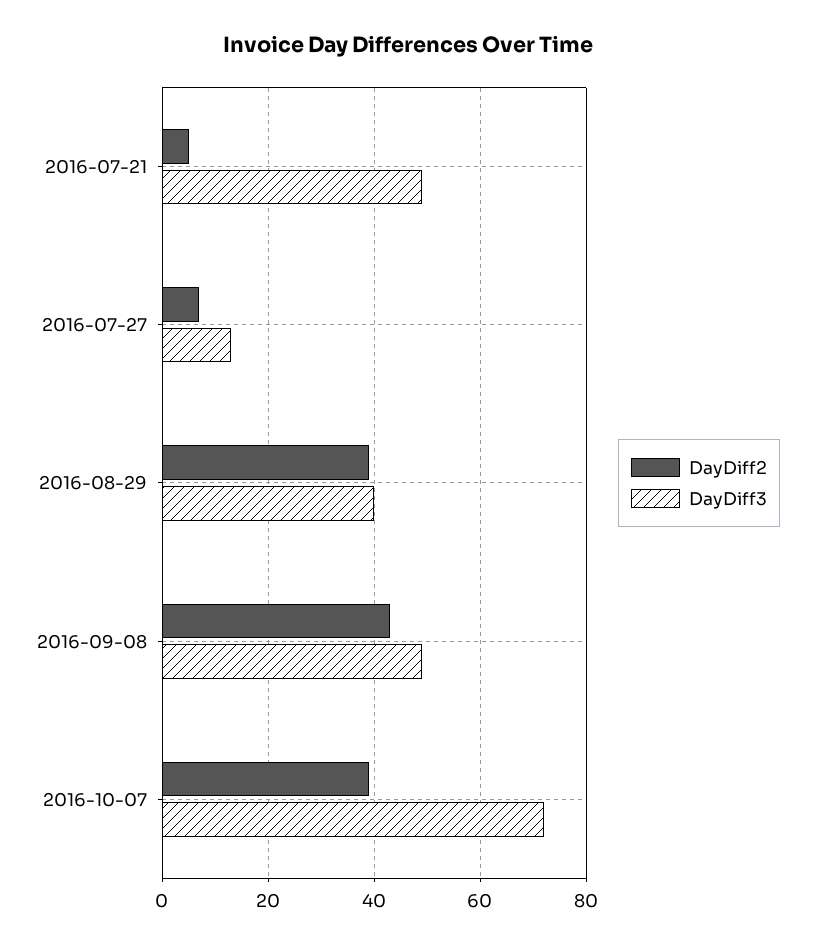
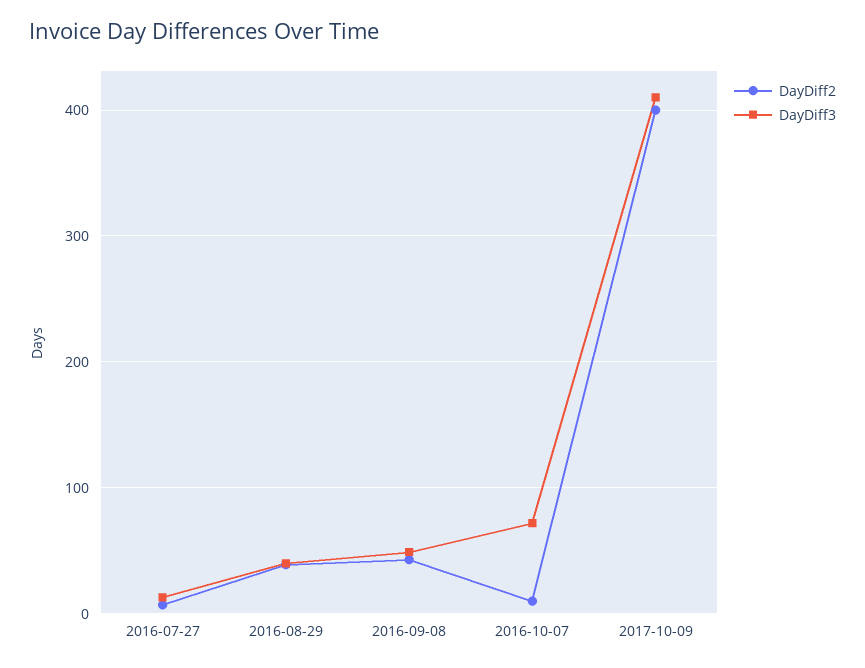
DayDiff2, 2016-07-21: 5 -> none
DayDiff3, 2016-07-21: 50 -> none
DayDiff2, 2016-10-07: 40 -> 10
DayDiff2, 2017-10-09: none -> 400
DayDiff3, 2017-10-09: none -> 410

